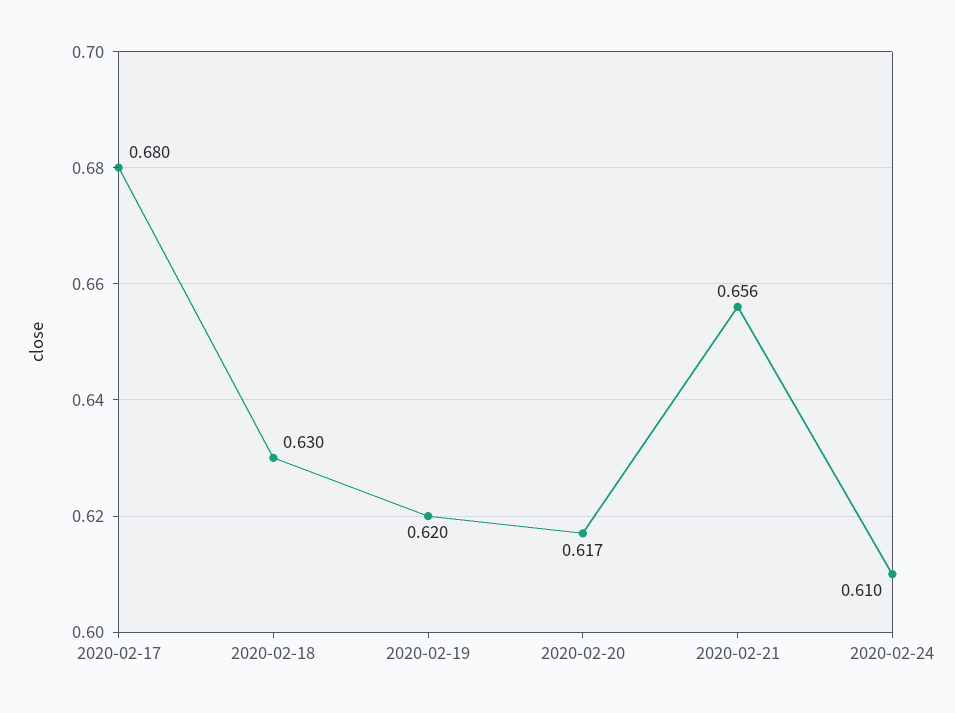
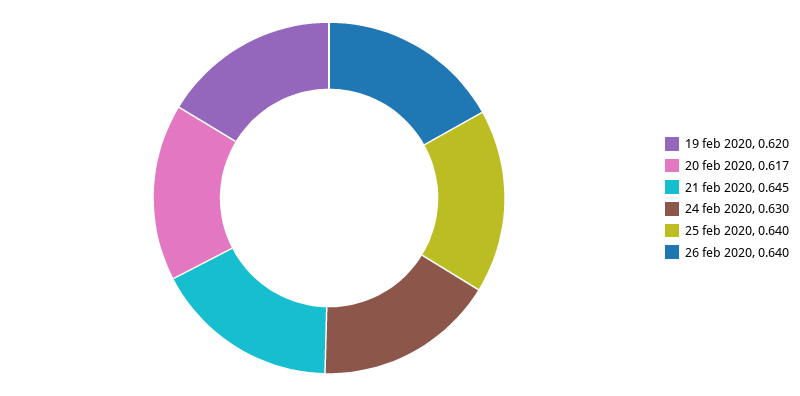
2020-02-17: 0.68 -> none
2020-02-18: 0.63 -> none
2020-02-21: 0.656 -> 0.645
2020-02-24: 0.61 -> 0.63
25 feb 2020: none -> 0.64
26 feb 2020: none -> 0.64

